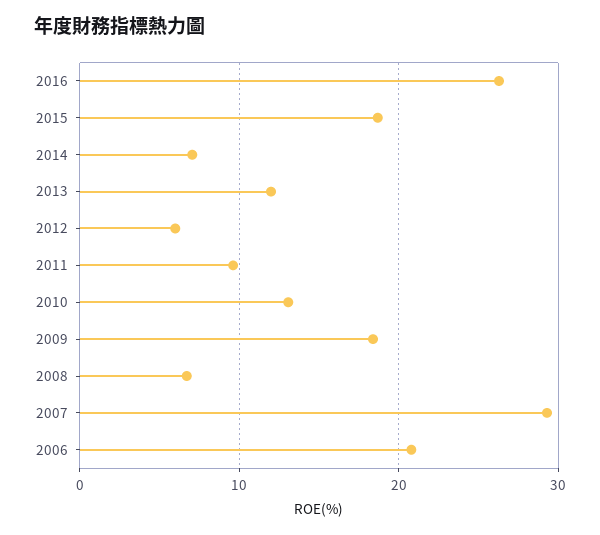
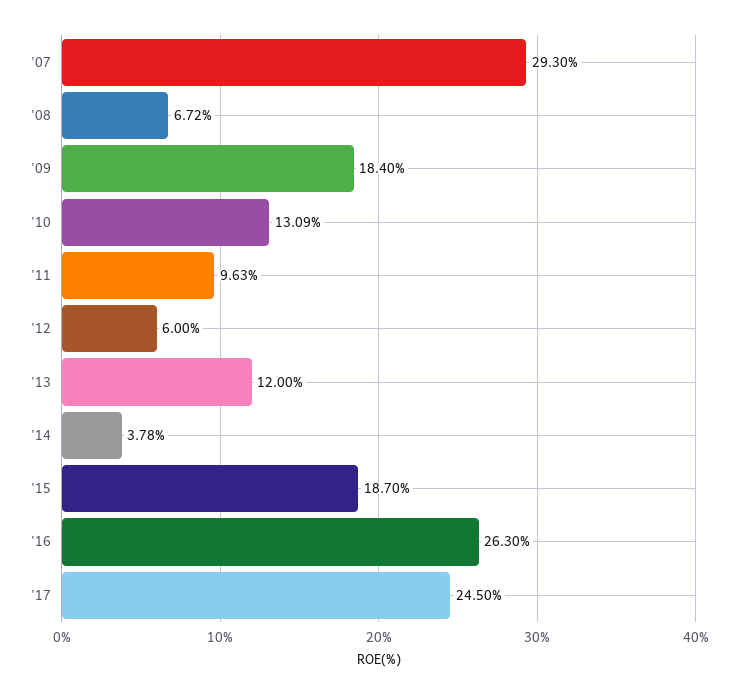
2014: 7 -> 3.78
2006: 21 -> none
'17: none -> 24.5

